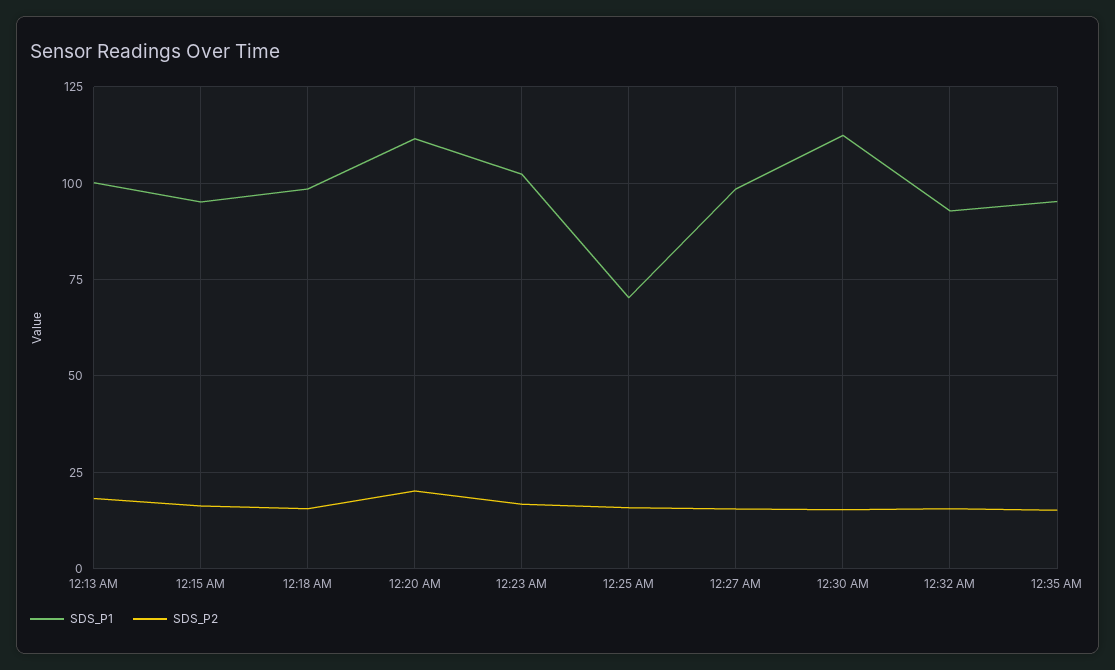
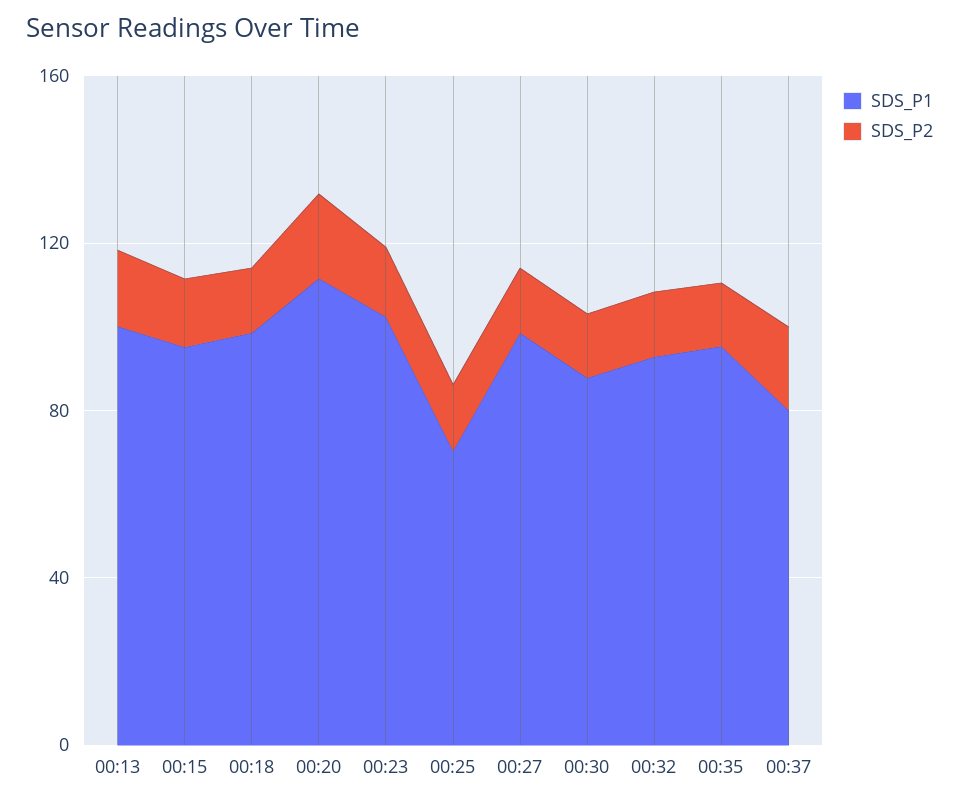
SDS_P1, 12:30 AM: 112.5 -> 90
SDS_P1, 00:37: none -> 80
SDS_P2, 00:37: none -> 20

